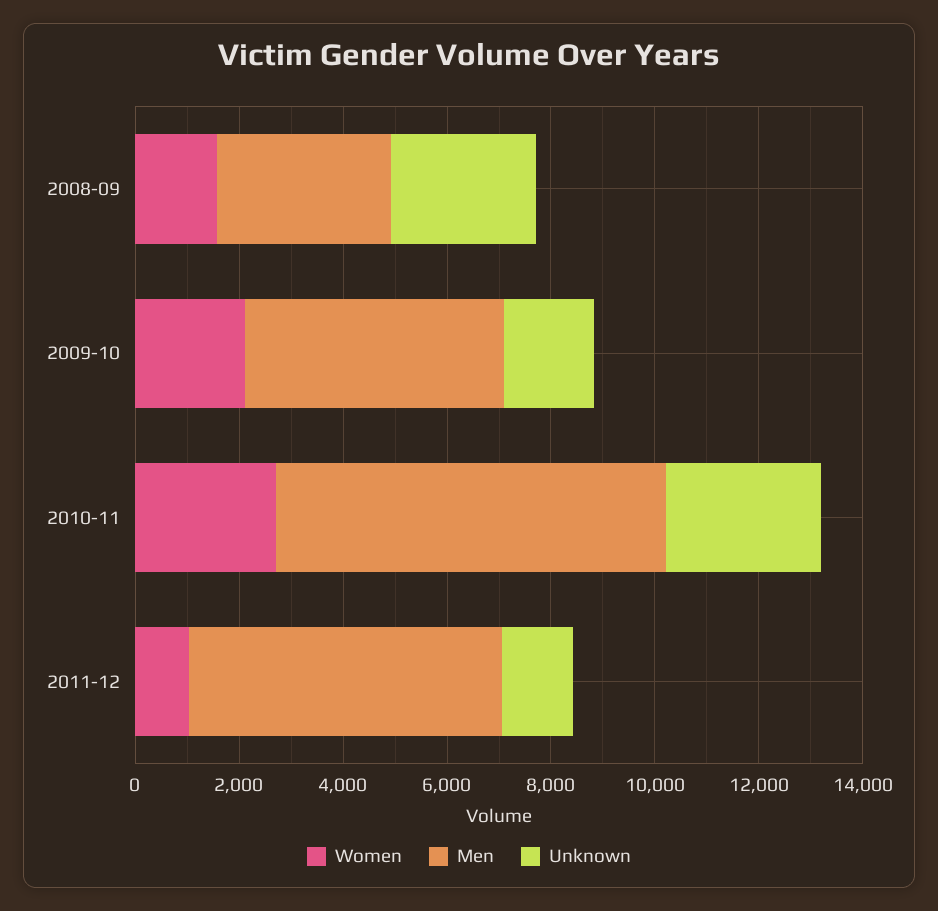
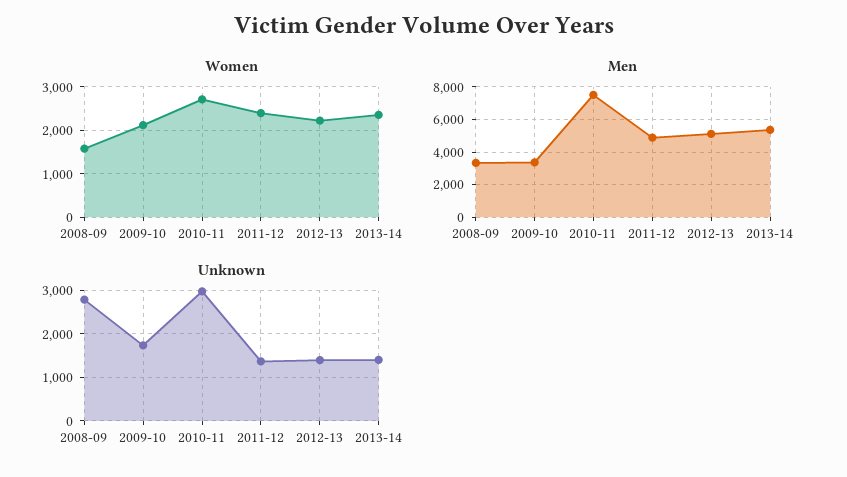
Men, 2009-10: 5000 -> 3500
Women, 2011-12: 1000 -> 2400
Men, 2011-12: 6000 -> 5000
Women, 2012-13: none -> 2200
Women, 2013-14: none -> 2400
Men, 2012-13: none -> 5000
Men, 2013-14: none -> 5500
Unknown, 2012-13: none -> 1400
Unknown, 2013-14: none -> 1400

